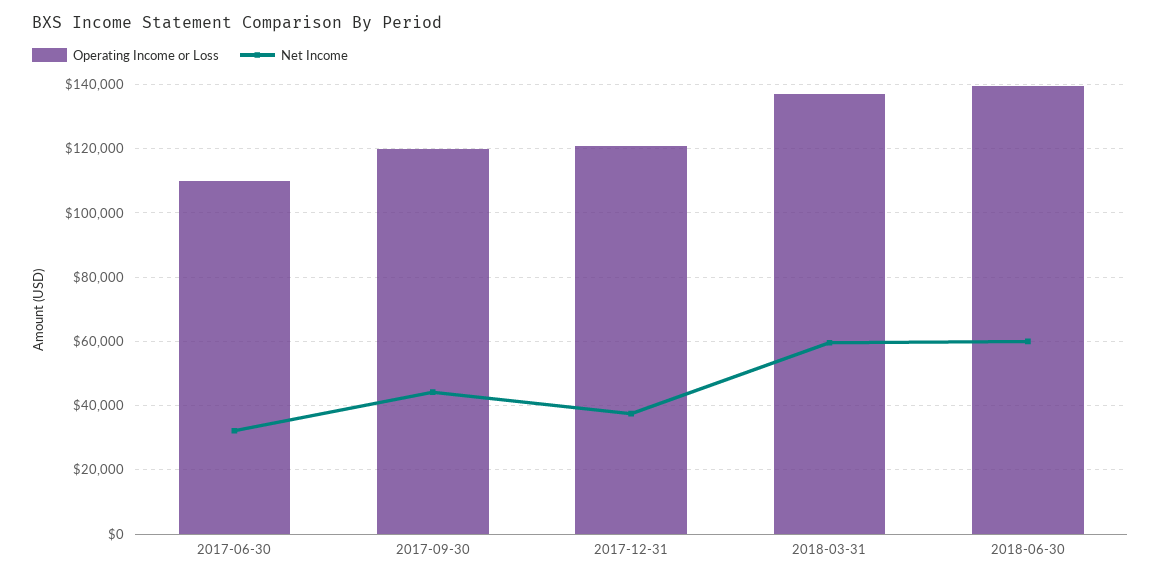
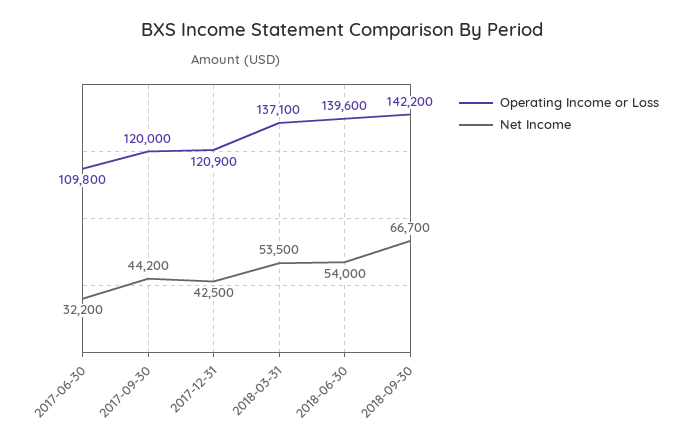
Net Income, 2017-12-31: 38000 -> 42500
Net Income, 2018-03-31: 60000 -> 53500
Net Income, 2018-06-30: 60000 -> 54000
Operating Income or Loss, 2018-09-30: none -> 142200
Net Income, 2018-09-30: none -> 66700

